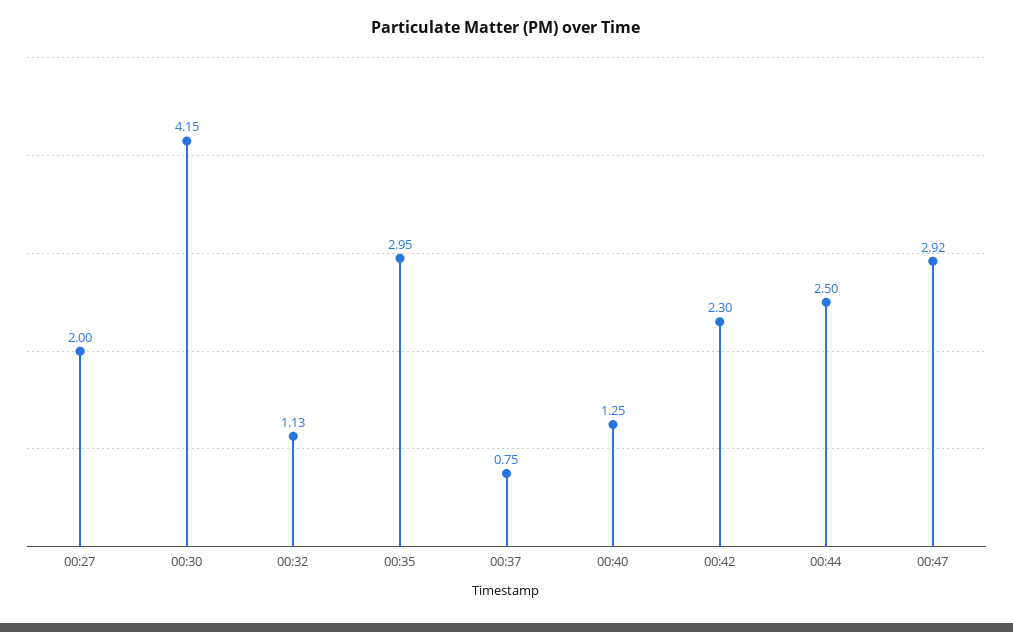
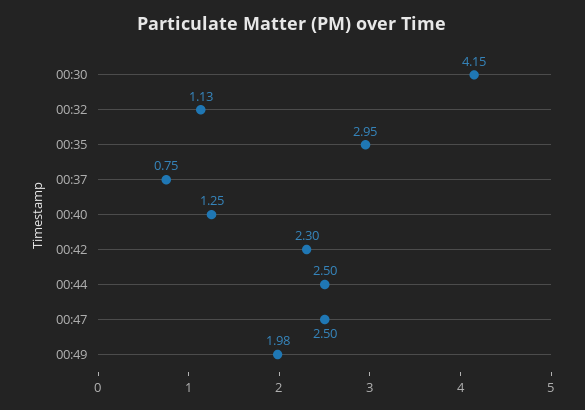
00:27: 2 -> none
00:47: 2.92 -> 2.5
00:49: none -> 1.98

